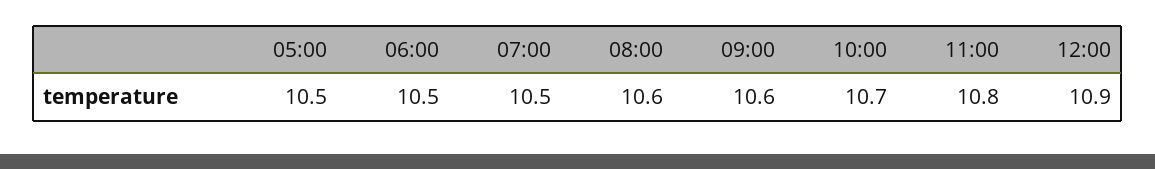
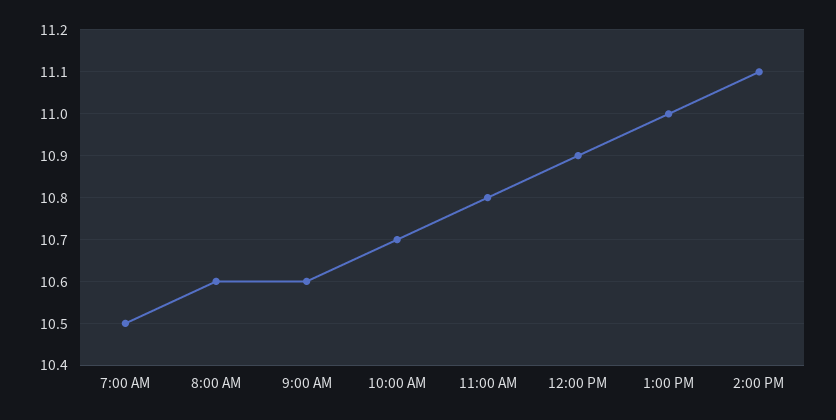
05:00: 10.5 -> none
06:00: 10.5 -> none
1:00 PM: none -> 11
2:00 PM: none -> 11.1

